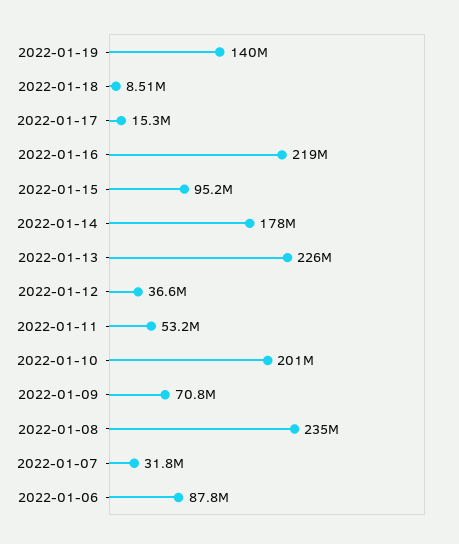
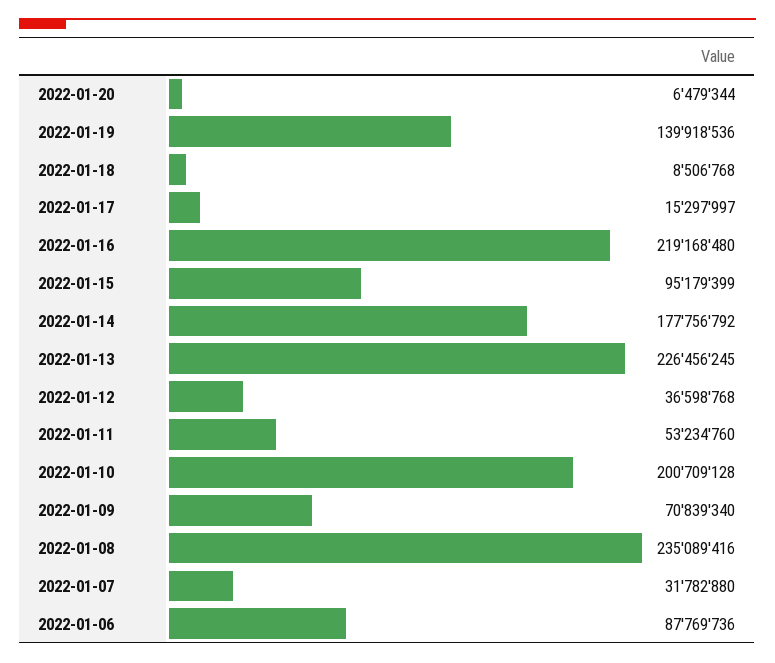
2022-01-20: none -> 6479344

